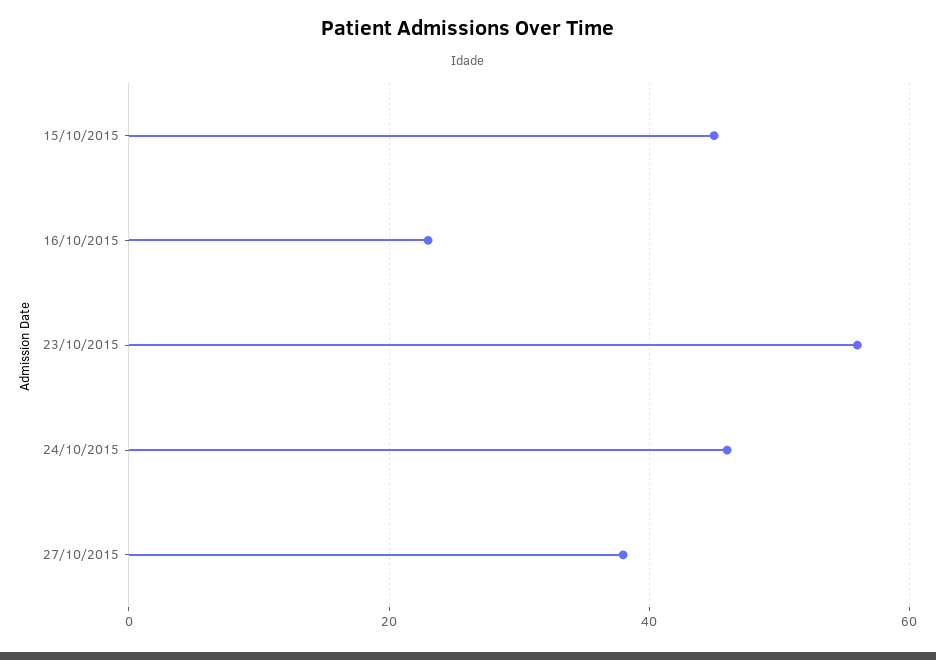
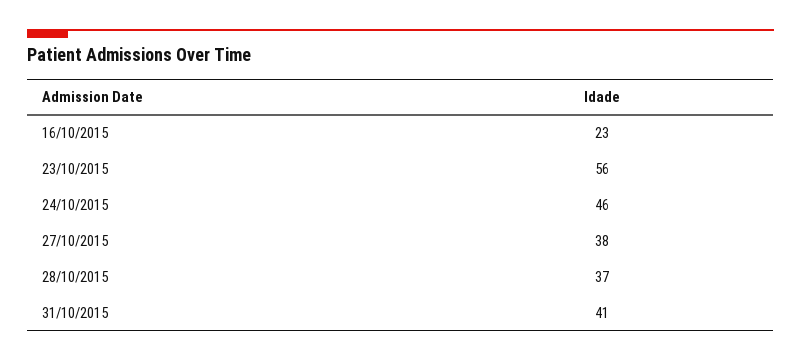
15/10/2015: 45 -> none
28/10/2015: none -> 37
31/10/2015: none -> 41

